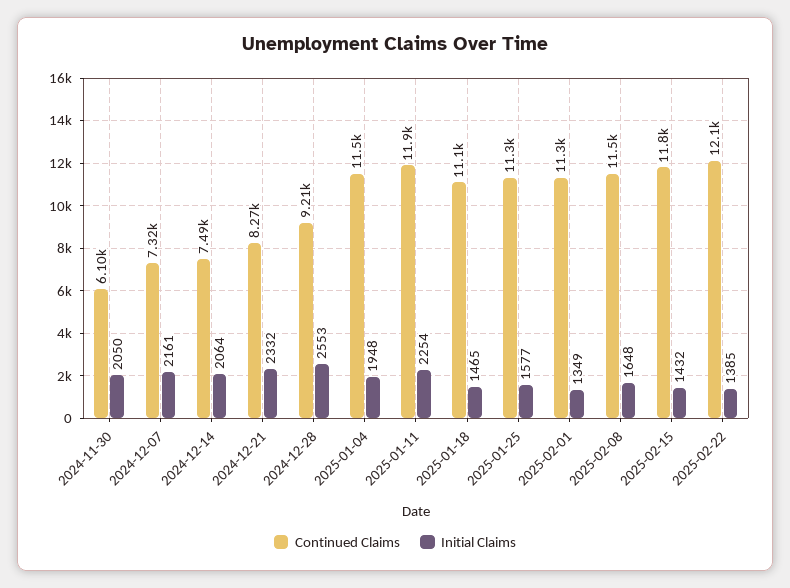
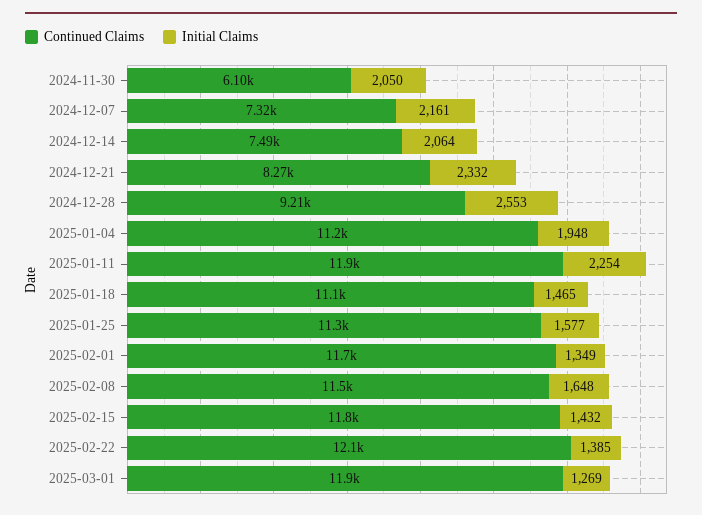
Continued Claims, 2025-01-04: 11500 -> 11200
Continued Claims, 2025-02-01: 11300 -> 11700
Continued Claims, 2025-03-01: none -> 11900
Initial Claims, 2025-03-01: none -> 1269

